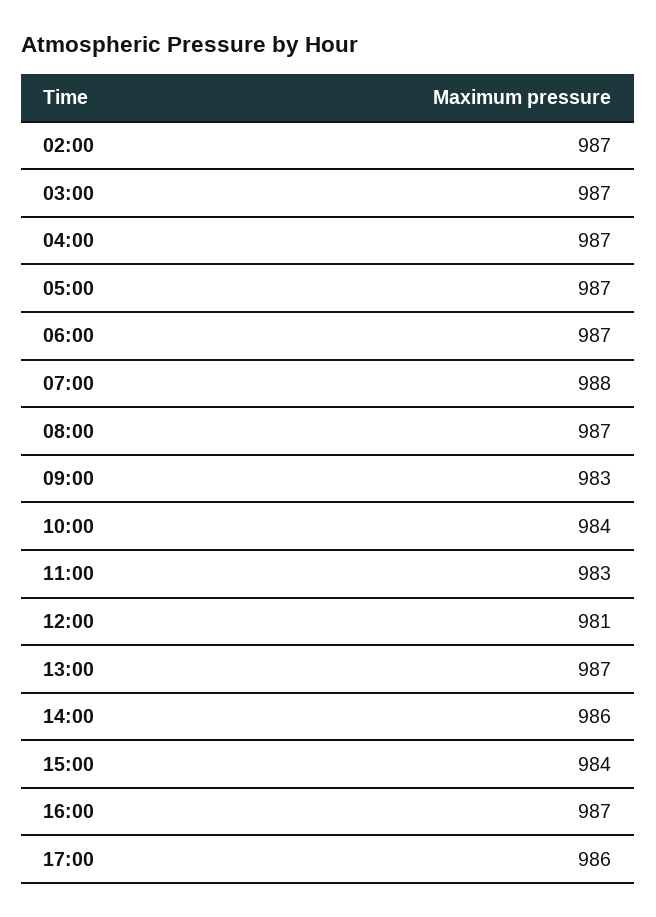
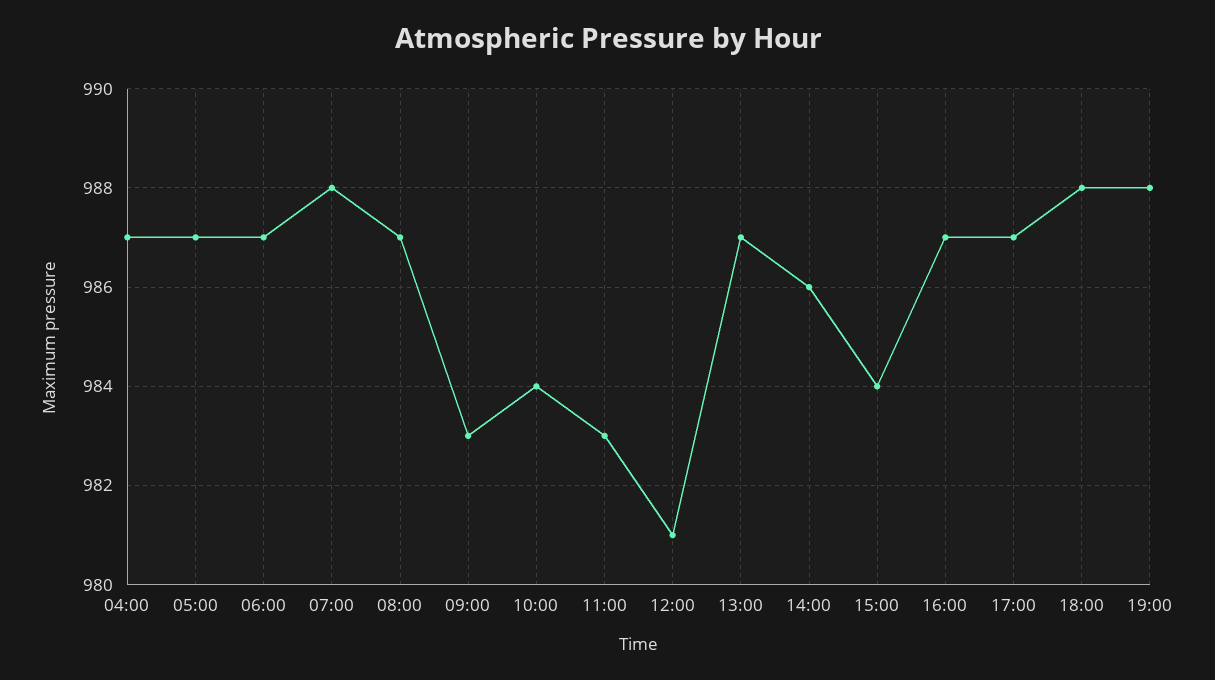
02:00: 987 -> none
03:00: 987 -> none
17:00: 986 -> 987
18:00: none -> 988
19:00: none -> 988

